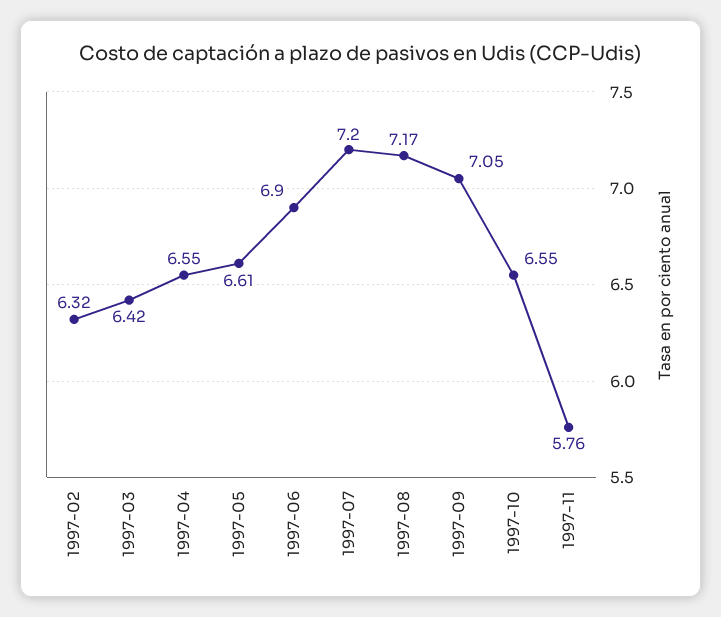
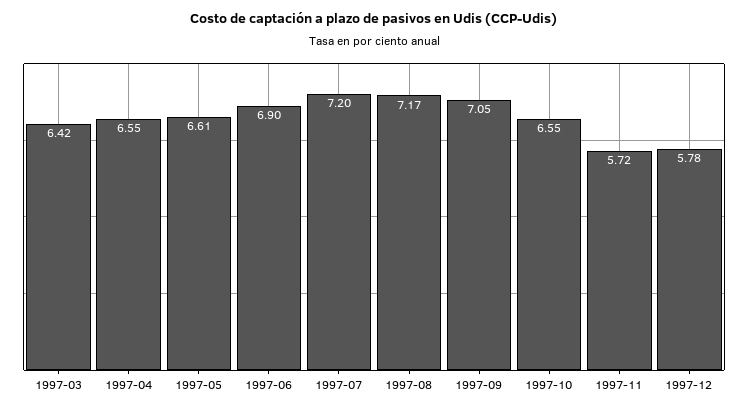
1997-02: 6.32 -> none
1997-11: 5.76 -> 5.72
1997-12: none -> 5.78

